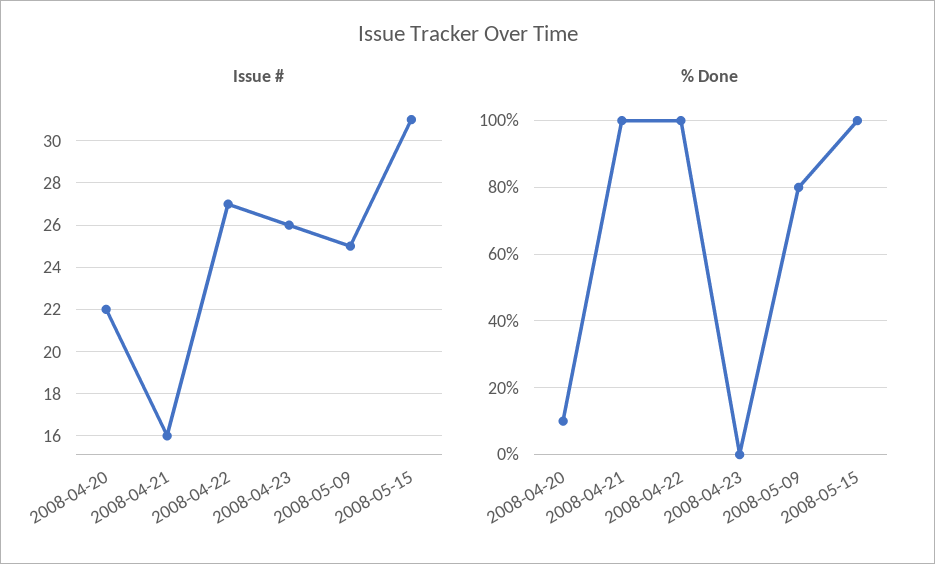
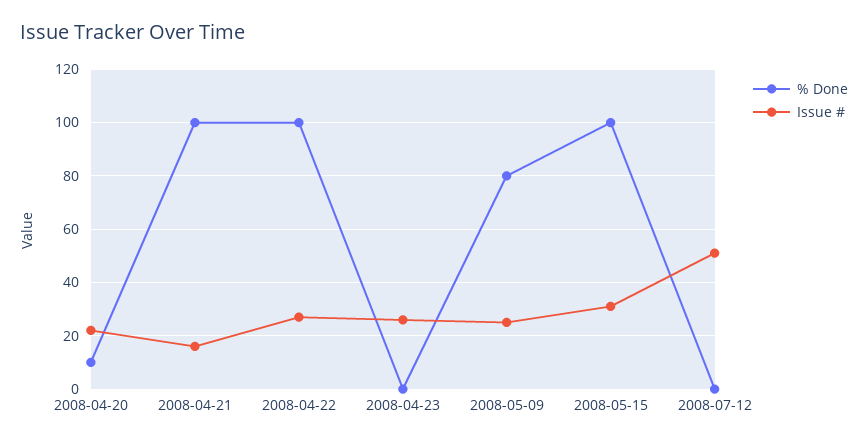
% Done, 2008-07-12: none -> 0
Issue #, 2008-07-12: none -> 50

